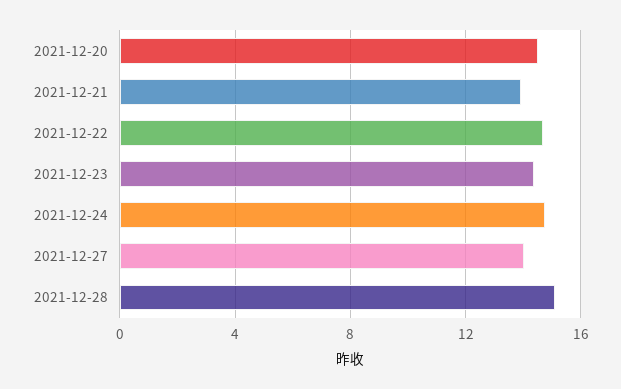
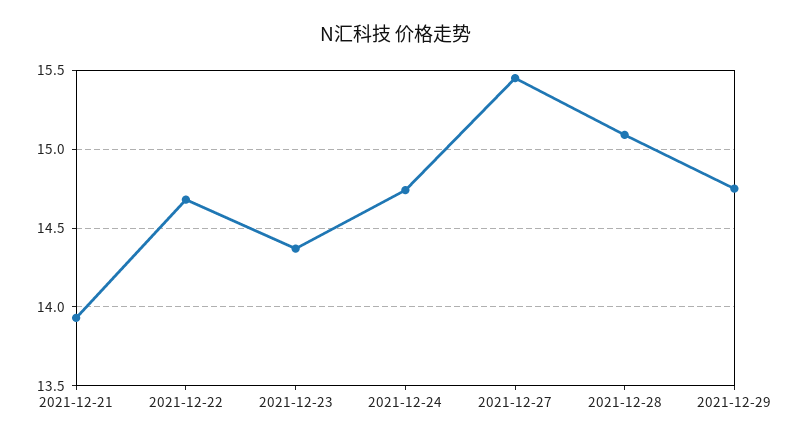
2021-12-20: 14.5 -> none
2021-12-27: 14 -> 15.45
2021-12-29: none -> 14.75

